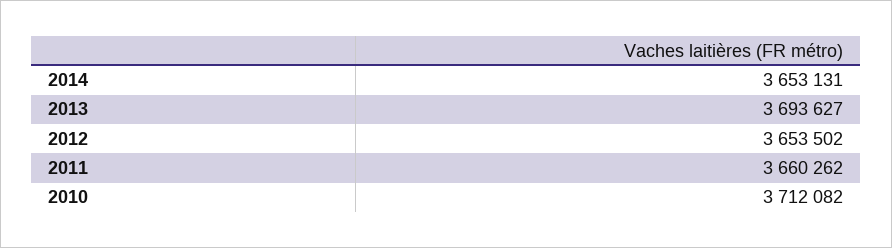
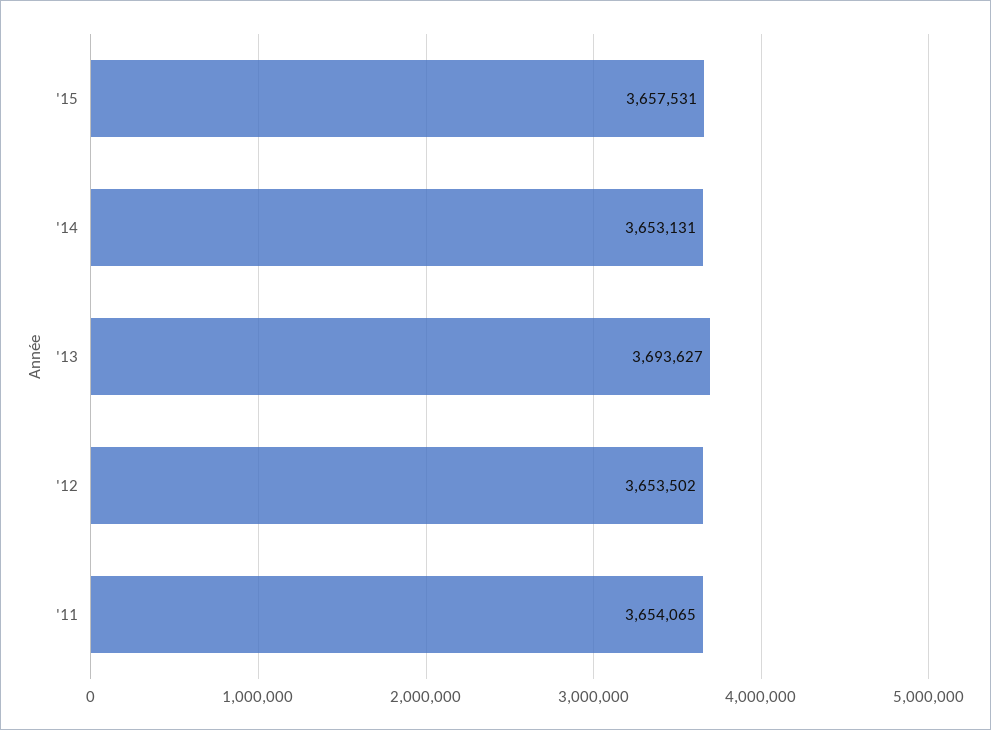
2011: 3660262 -> 3654065
2010: 3712082 -> none
'15: none -> 3657531

